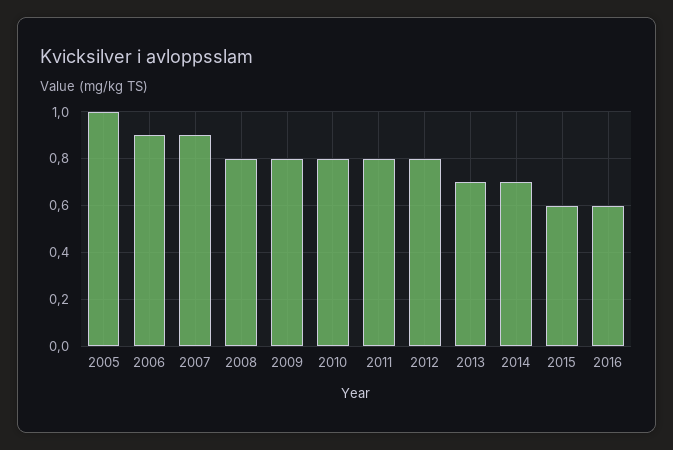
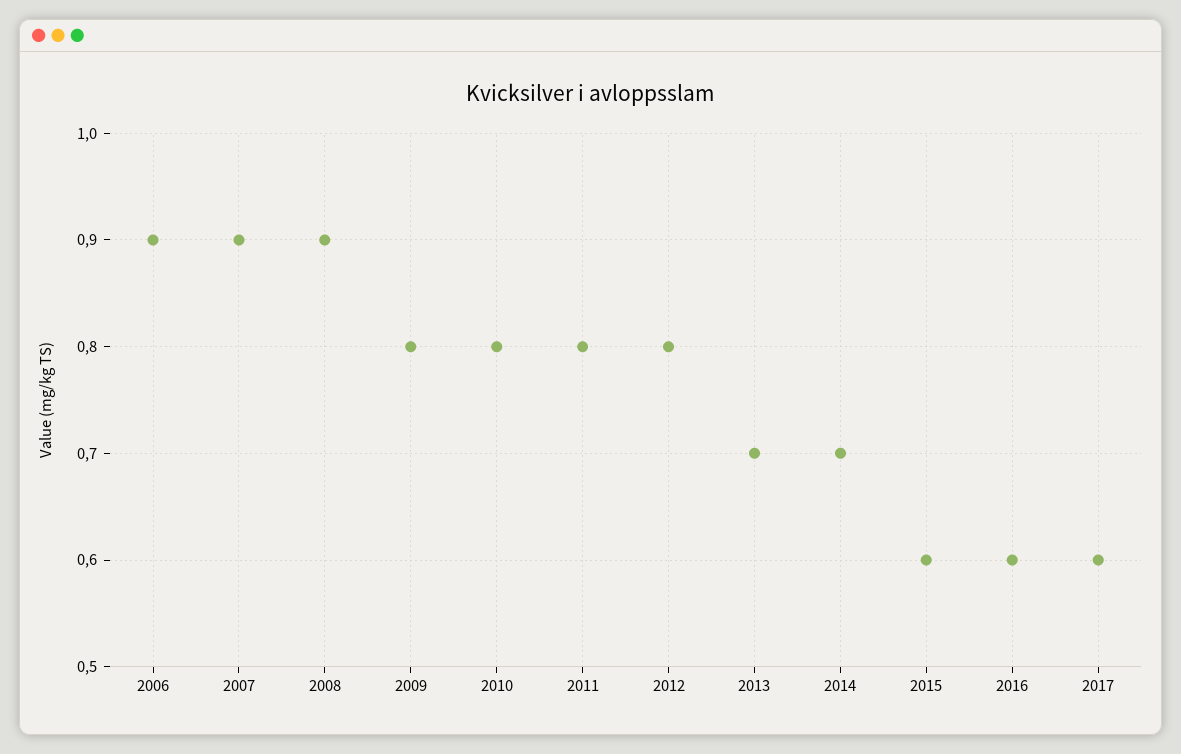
2005: 1 -> none
2008: 0.8 -> 0.9
2017: none -> 0.6

